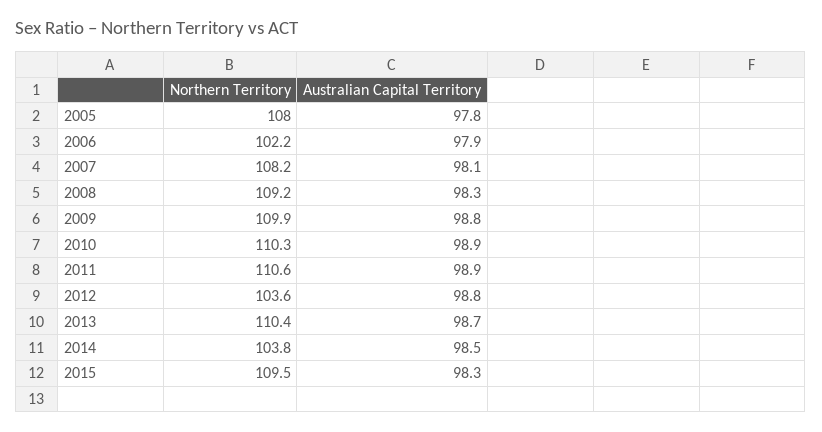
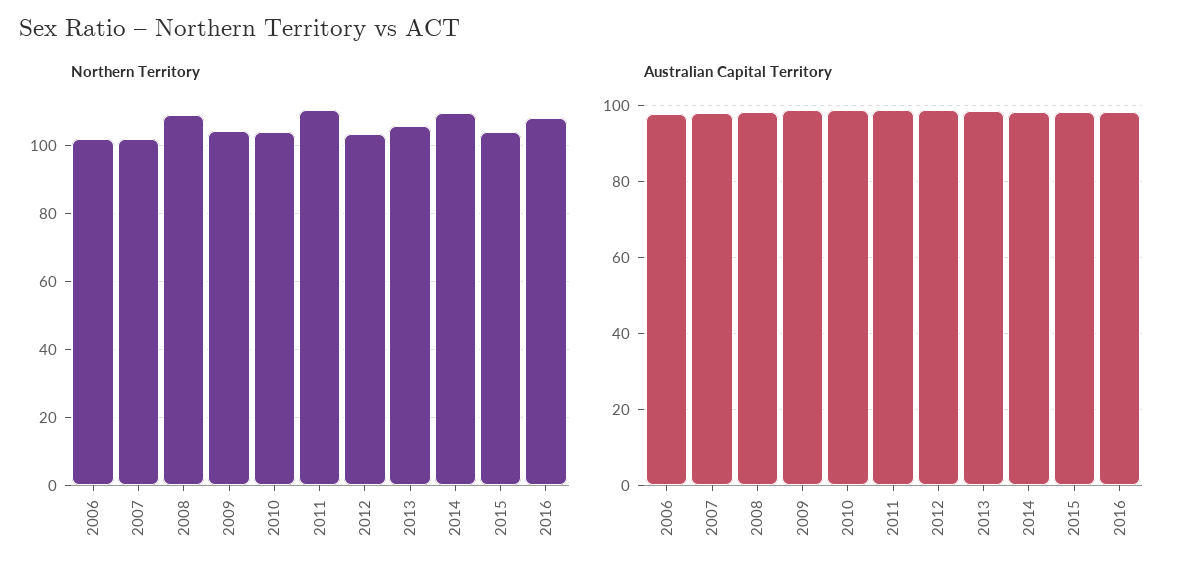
Northern Territory, 2005: 108 -> none
Australian Capital Territory, 2005: 97.8 -> none
Northern Territory, 2007: 108.2 -> 102
Northern Territory, 2009: 109.9 -> 104
Northern Territory, 2010: 110.3 -> 104
Northern Territory, 2013: 110.4 -> 106
Northern Territory, 2014: 103.8 -> 110
Northern Territory, 2015: 109.5 -> 104
Northern Territory, 2016: none -> 108
Australian Capital Territory, 2016: none -> 98

